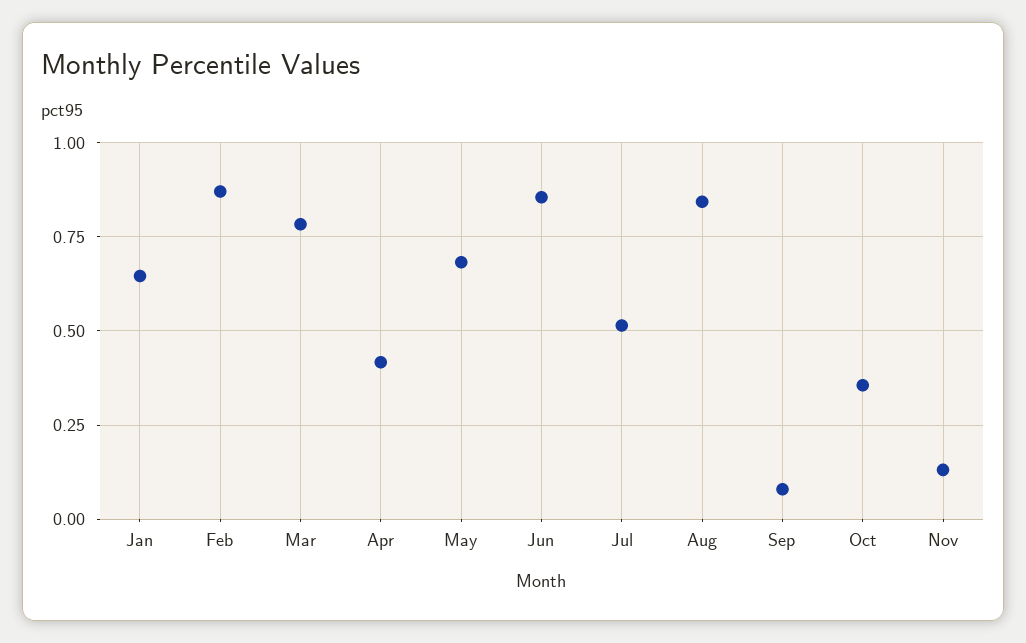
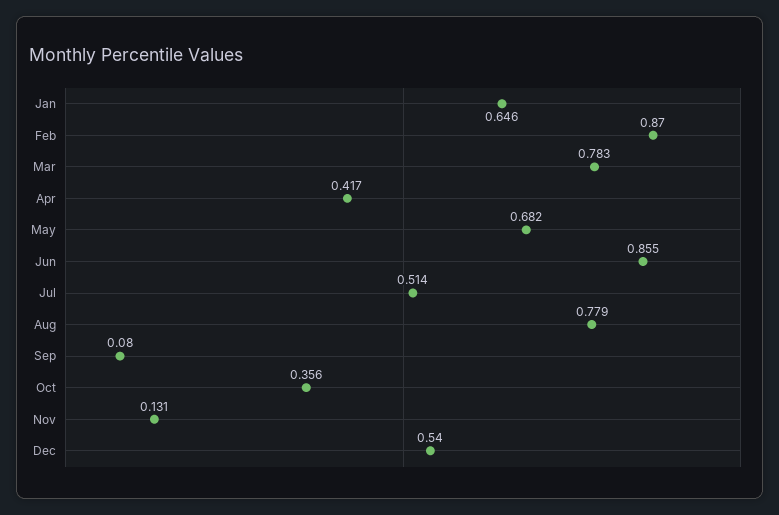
Aug: 0.85 -> 0.779
Dec: none -> 0.54

